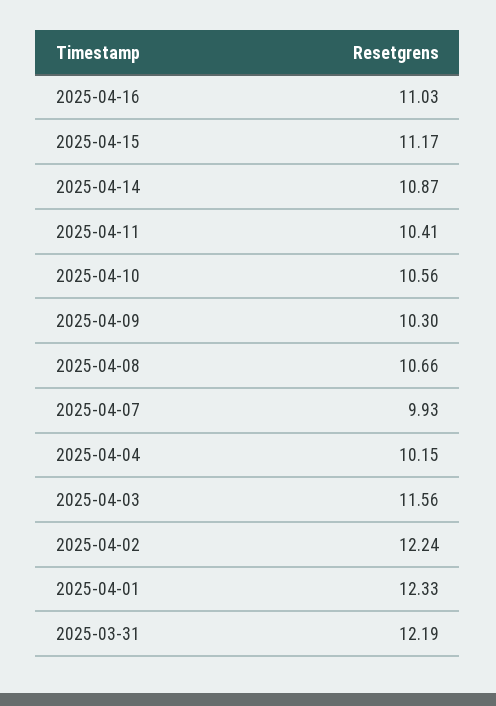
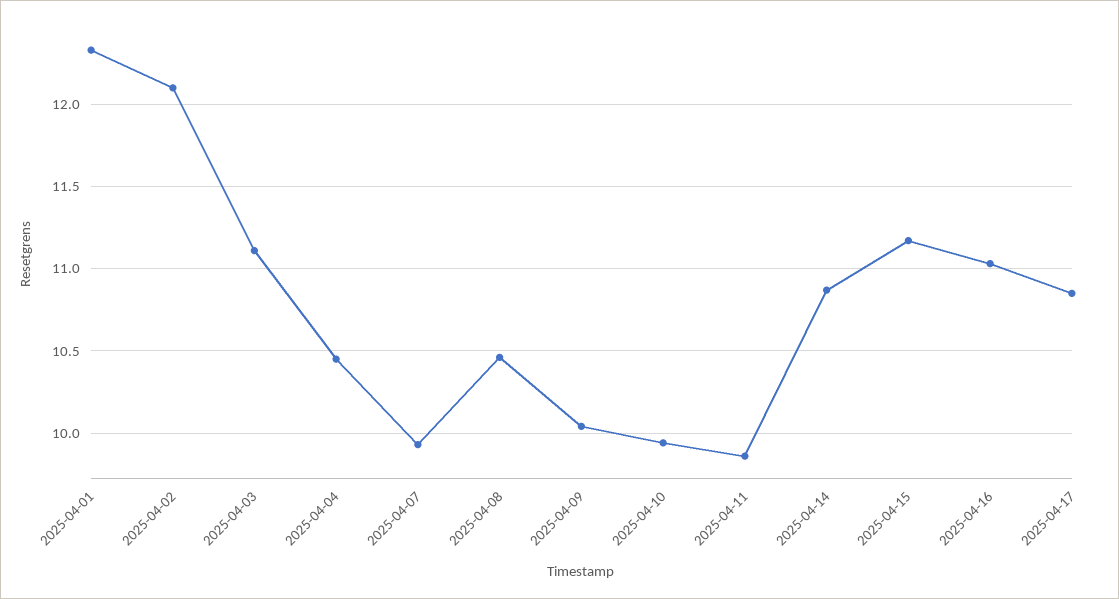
2025-04-11: 10.41 -> 9.85
2025-04-10: 10.56 -> 9.95
2025-04-09: 10.3 -> 10.05
2025-04-08: 10.66 -> 10.45
2025-04-04: 10.15 -> 10.45
2025-04-03: 11.56 -> 11.1
2025-04-02: 12.24 -> 12.1
2025-03-31: 12.19 -> none
2025-04-17: none -> 10.85

